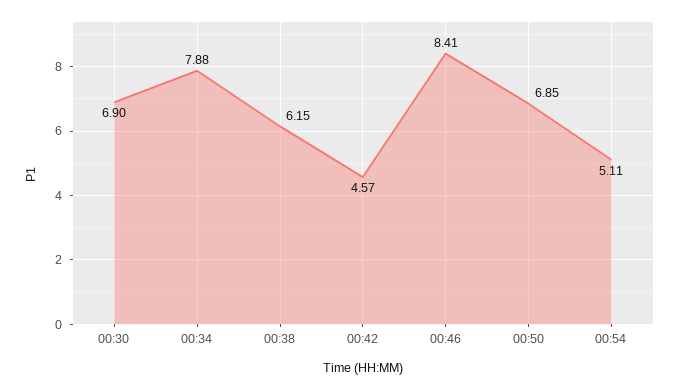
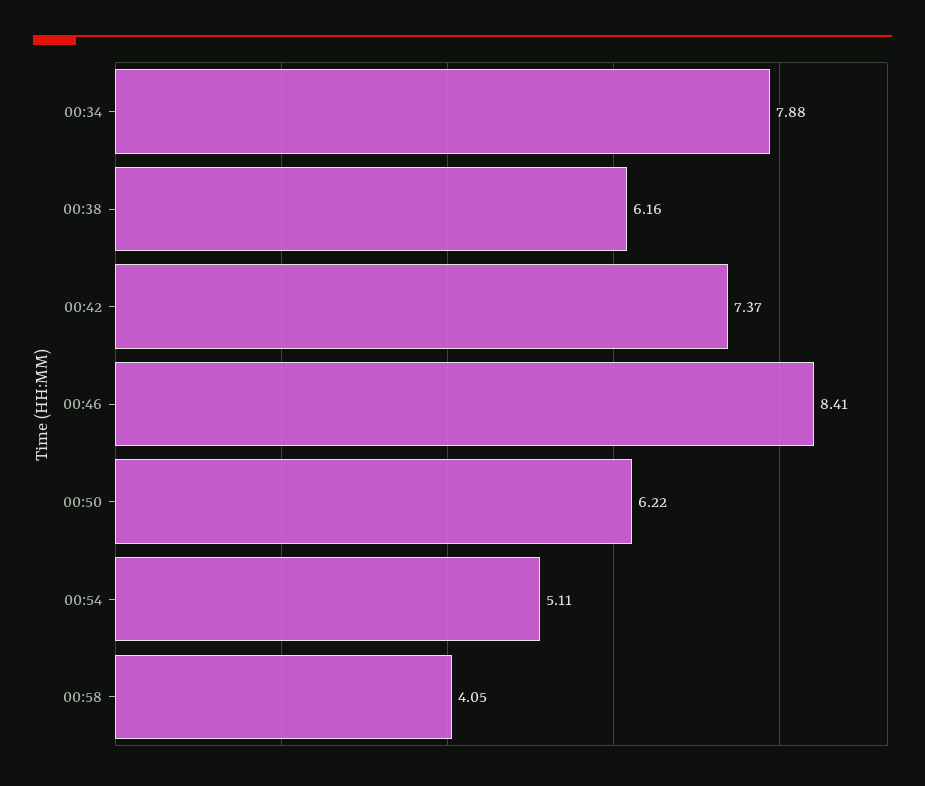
00:30: 6.9 -> none
00:38: 6.15 -> 6.16
00:42: 4.57 -> 7.37
00:50: 6.85 -> 6.22
00:58: none -> 4.05

